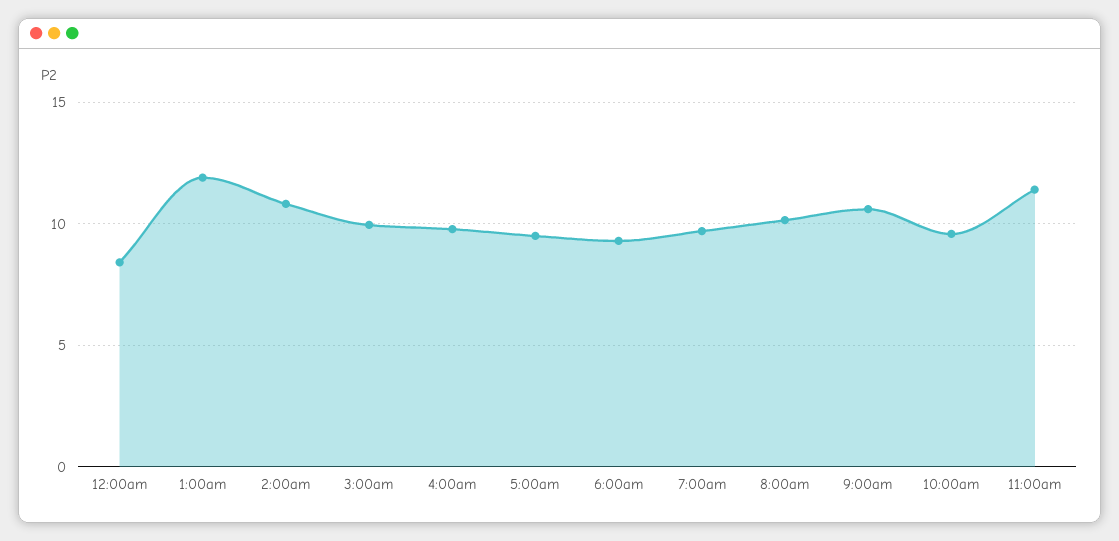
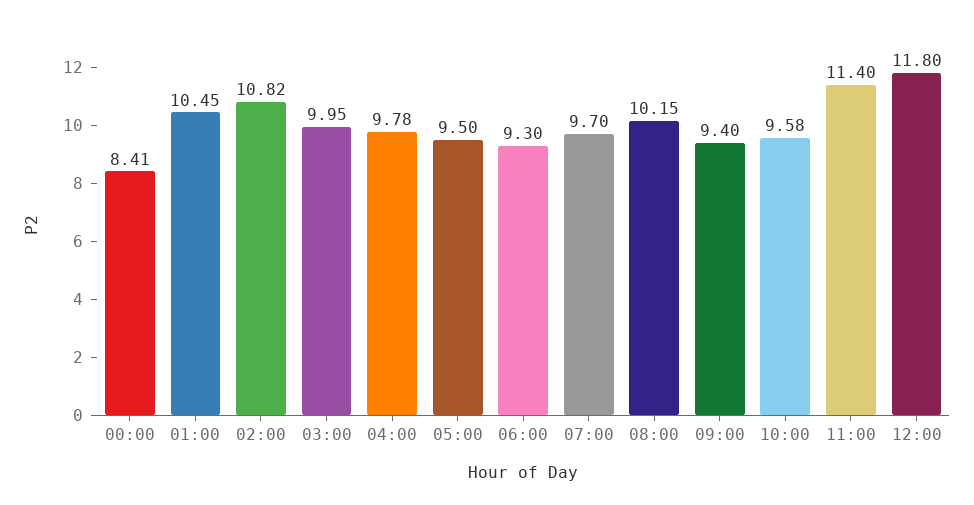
1:00am: 12 -> 10.45
9:00am: 10.5 -> 9.4
12:00: none -> 11.8

